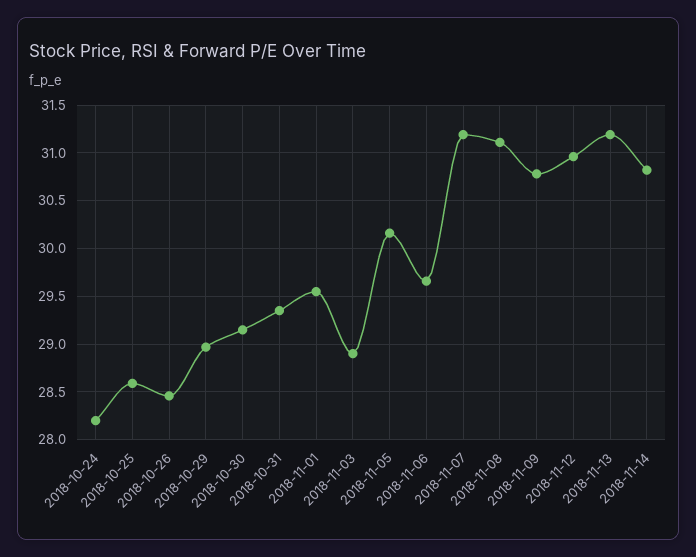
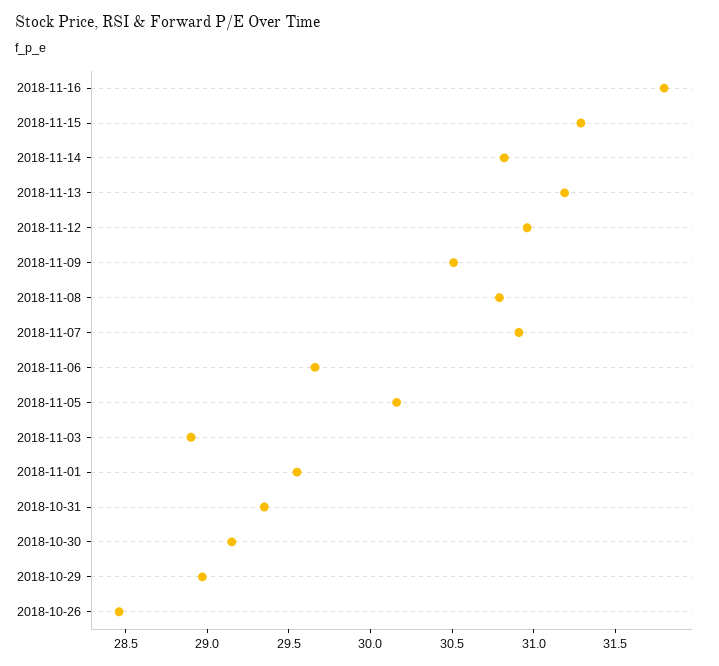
2018-10-24: 28.2 -> none
2018-10-25: 28.6 -> none
2018-11-07: 31.2 -> 30.9
2018-11-08: 31.1 -> 30.8
2018-11-09: 30.8 -> 30.5
2018-11-16: none -> 31.8
2018-11-15: none -> 31.3

